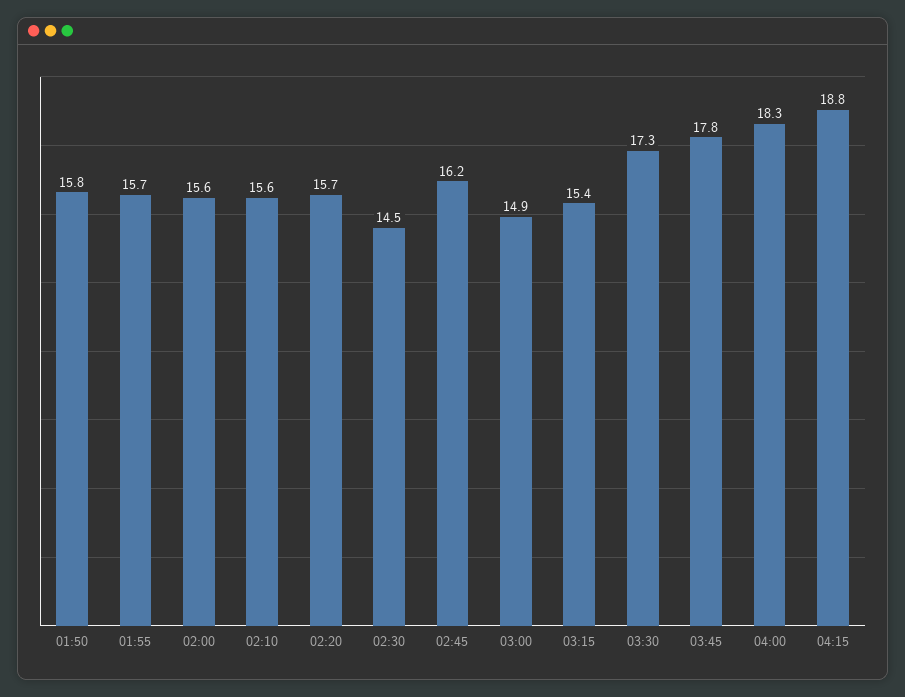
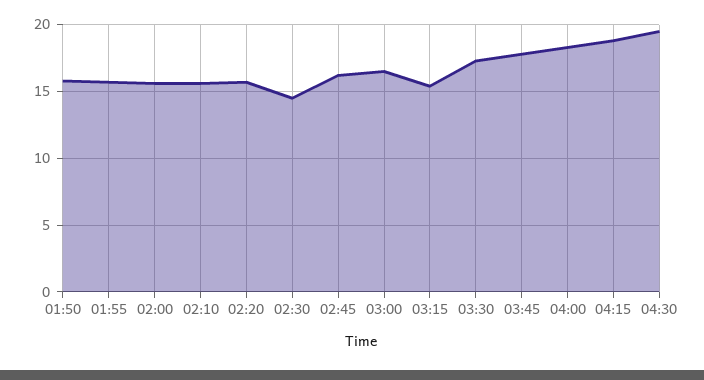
03:00: 14.9 -> 16.5
04:30: none -> 19.5

